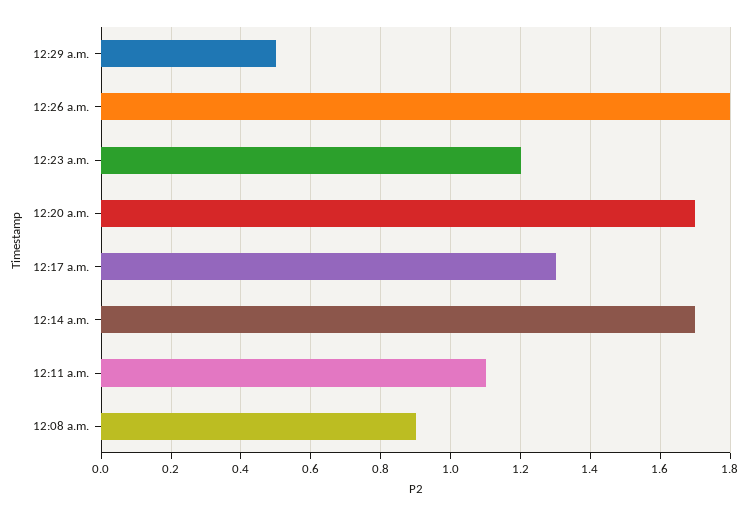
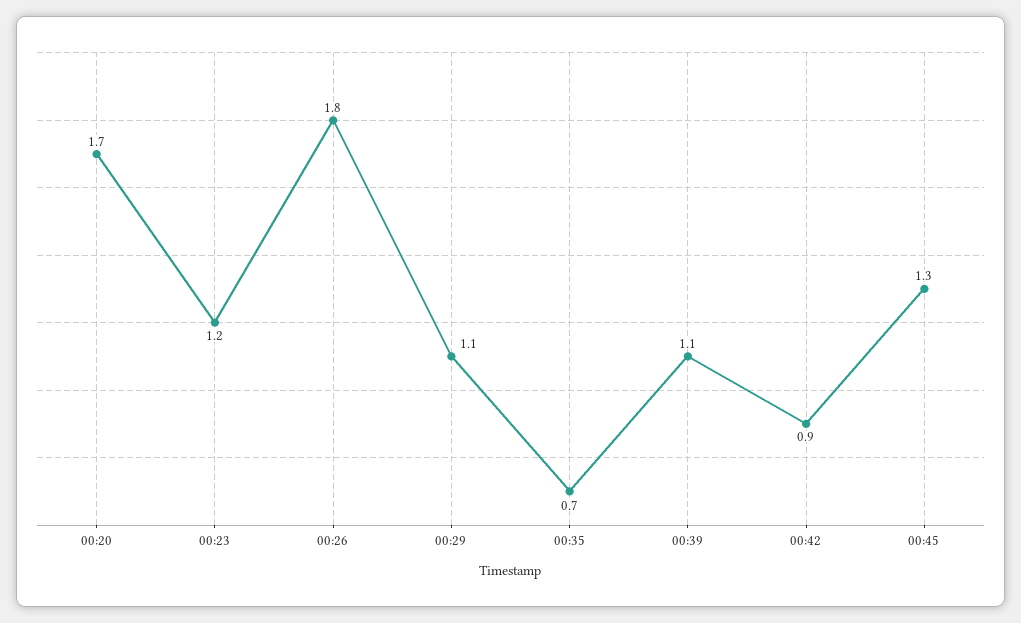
12:29 a.m.: 0.5 -> 1.1
12:17 a.m.: 1.3 -> none
12:14 a.m.: 1.7 -> none
12:11 a.m.: 1.1 -> none
12:08 a.m.: 0.9 -> none
00:35: none -> 0.7
00:39: none -> 1.1
00:42: none -> 0.9
00:45: none -> 1.3

